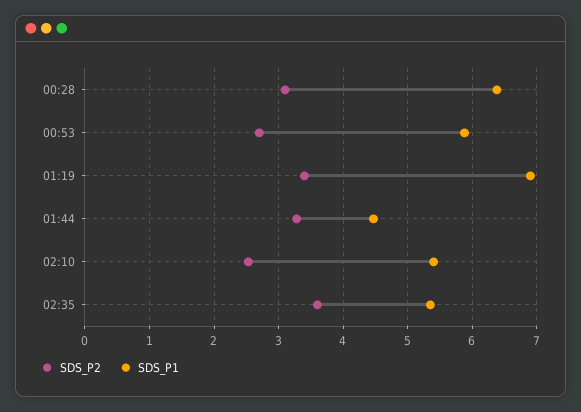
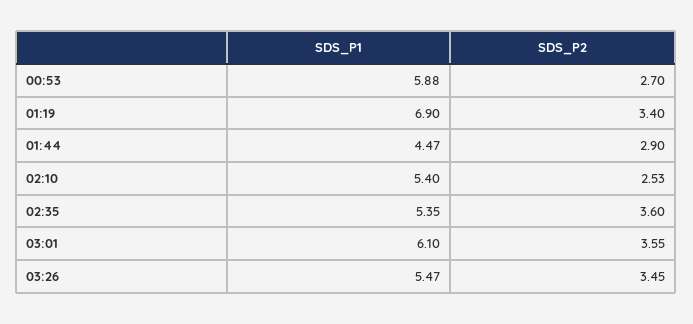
SDS_P2, 00:28: 3.1 -> none
SDS_P1, 00:28: 6.4 -> none
SDS_P2, 01:44: 3.3 -> 2.9
SDS_P1, 03:01: none -> 6.1
SDS_P2, 03:01: none -> 3.55
SDS_P1, 03:26: none -> 5.47
SDS_P2, 03:26: none -> 3.45

